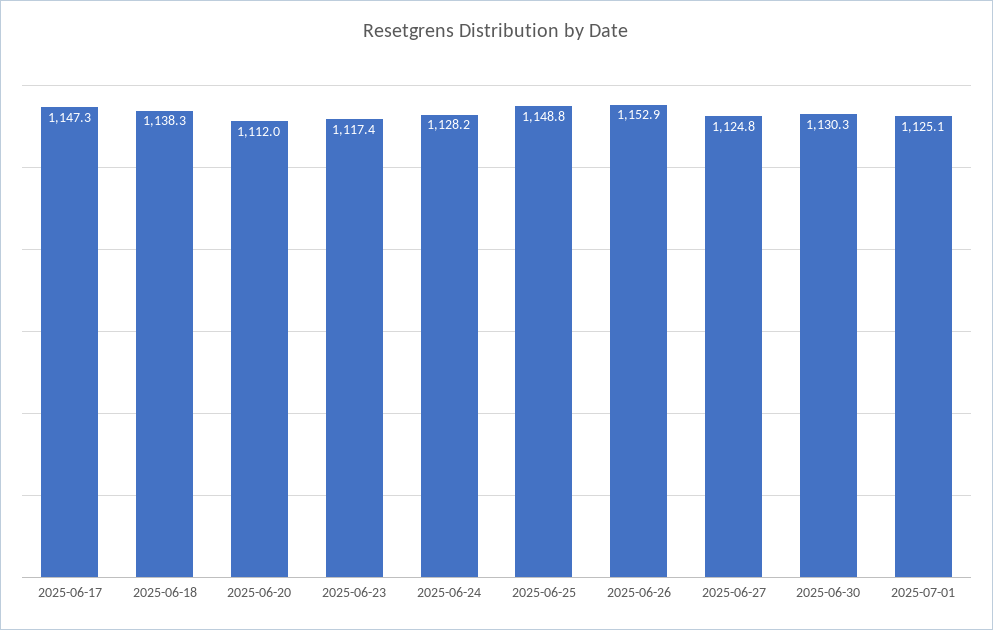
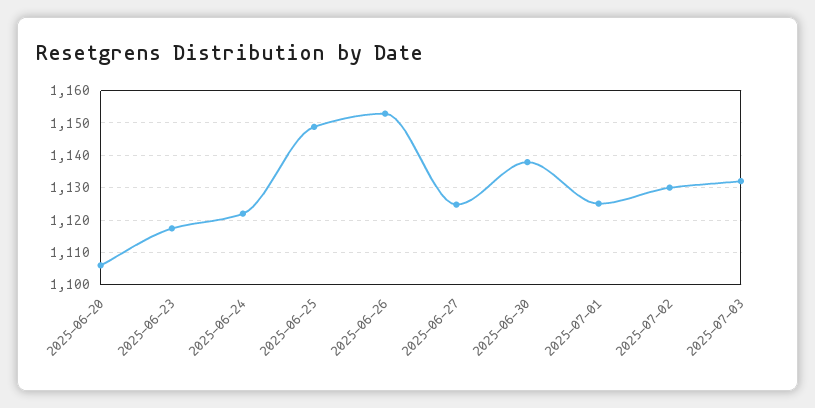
2025-06-17: 1147.3 -> none
2025-06-18: 1138.3 -> none
2025-06-20: 1112 -> 1106
2025-06-24: 1128.2 -> 1122
2025-06-30: 1130.3 -> 1138
2025-07-02: none -> 1130
2025-07-03: none -> 1132

